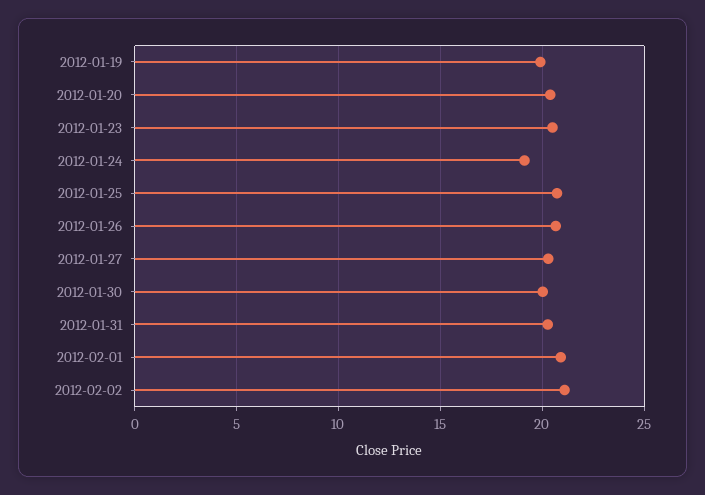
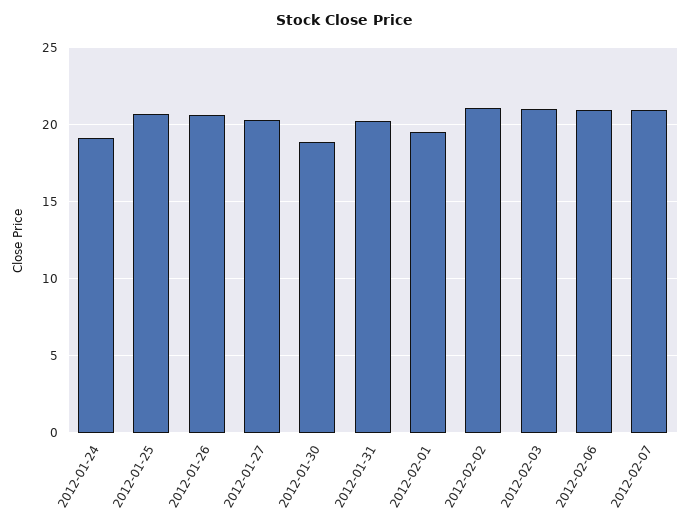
2012-01-19: 20 -> none
2012-01-20: 20.5 -> none
2012-01-23: 20.5 -> none
2012-01-30: 20 -> 19
2012-02-01: 21 -> 19.5
2012-02-03: none -> 21
2012-02-06: none -> 21
2012-02-07: none -> 21

